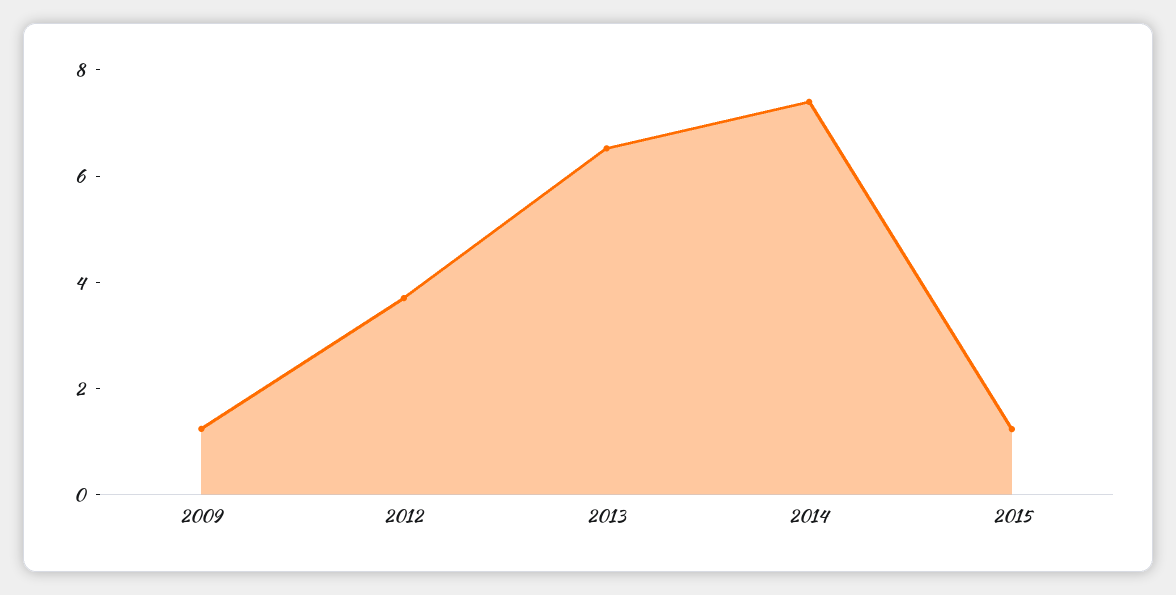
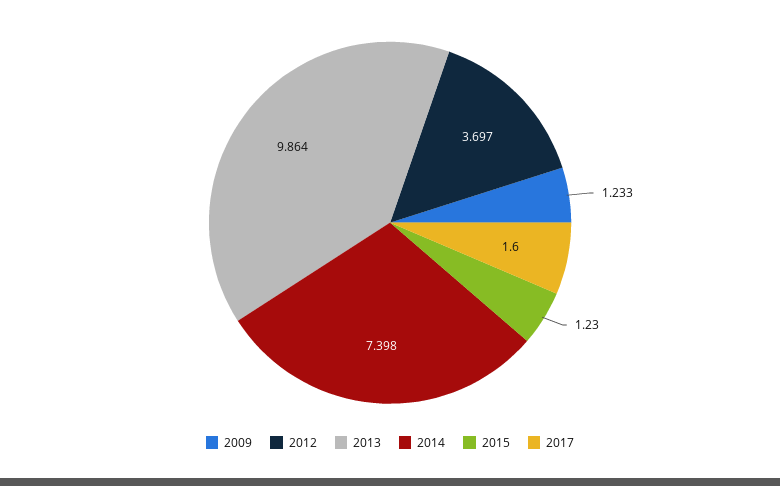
2013: 6.5 -> 9.864
2017: none -> 1.6

